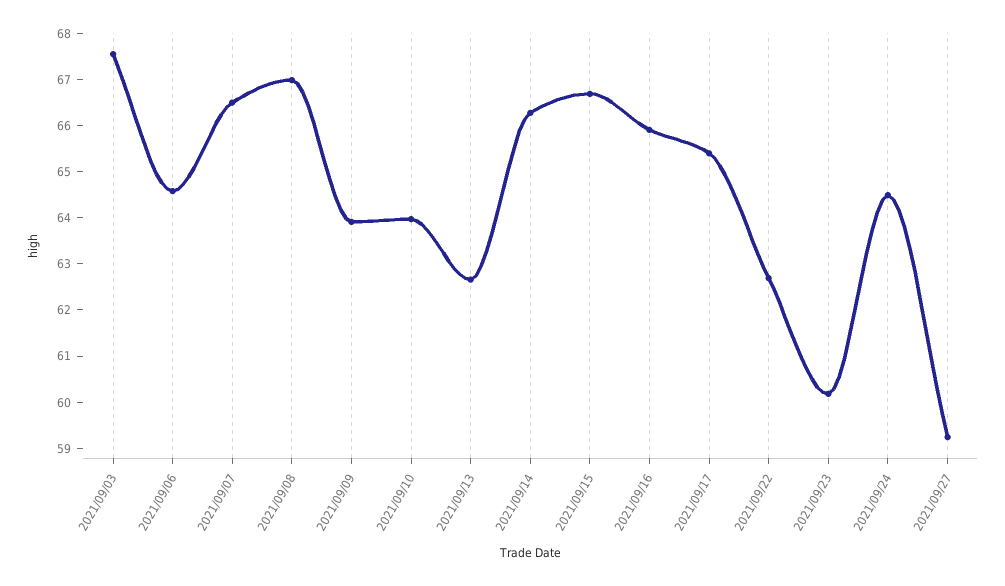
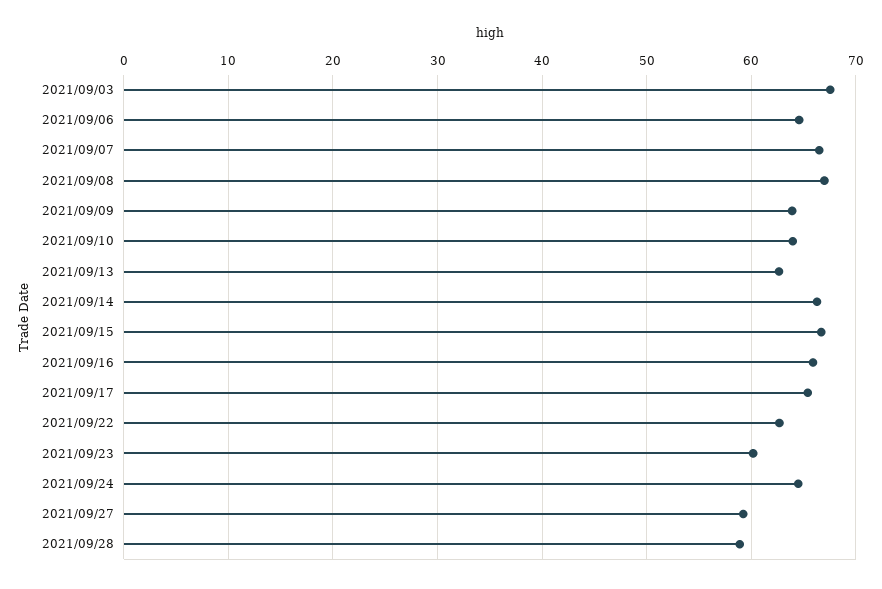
2021/09/28: none -> 59

